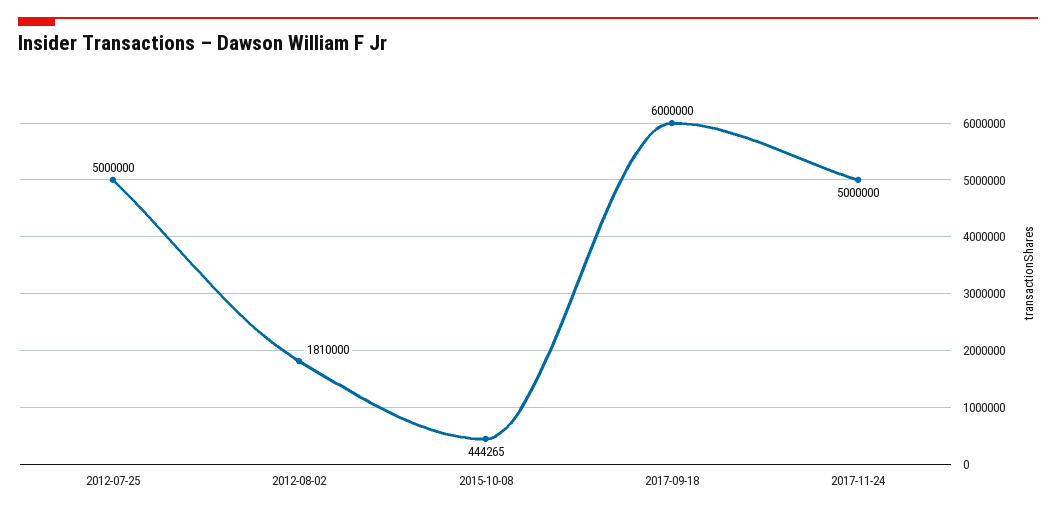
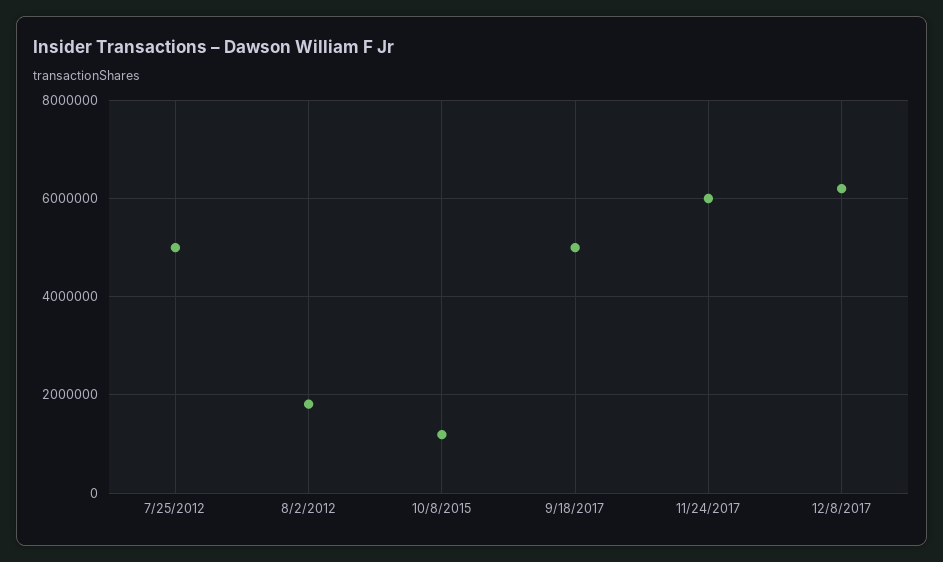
2015-10-08: 444265 -> 1200000
2017-09-18: 6000000 -> 5000000
2017-11-24: 5000000 -> 6000000
12/8/2017: none -> 6200000

